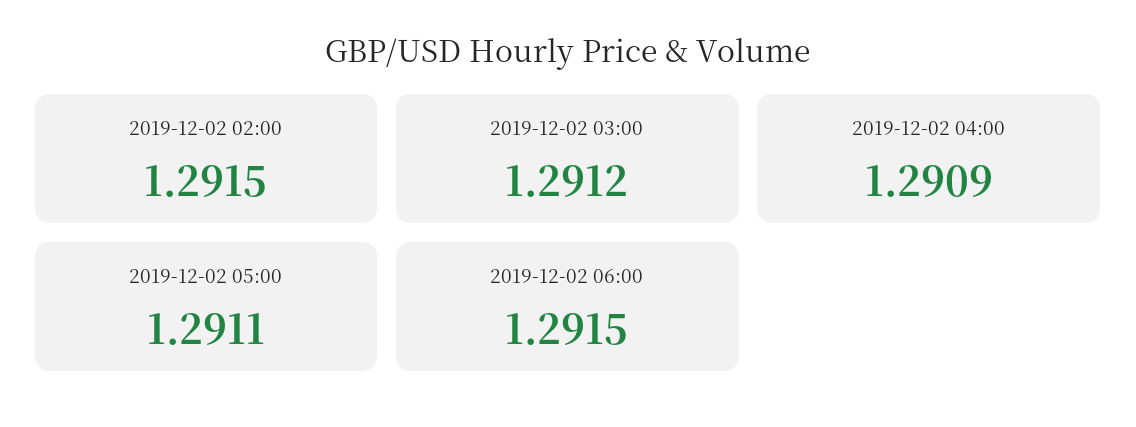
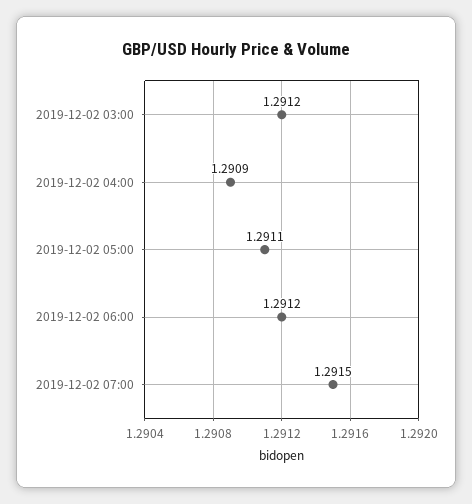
2019-12-02 02:00: 1.2915 -> none
2019-12-02 06:00: 1.2915 -> 1.2912
2019-12-02 07:00: none -> 1.2915

